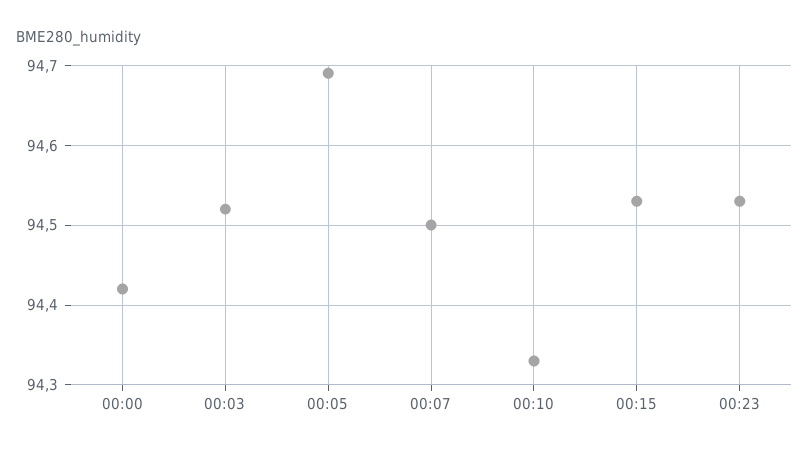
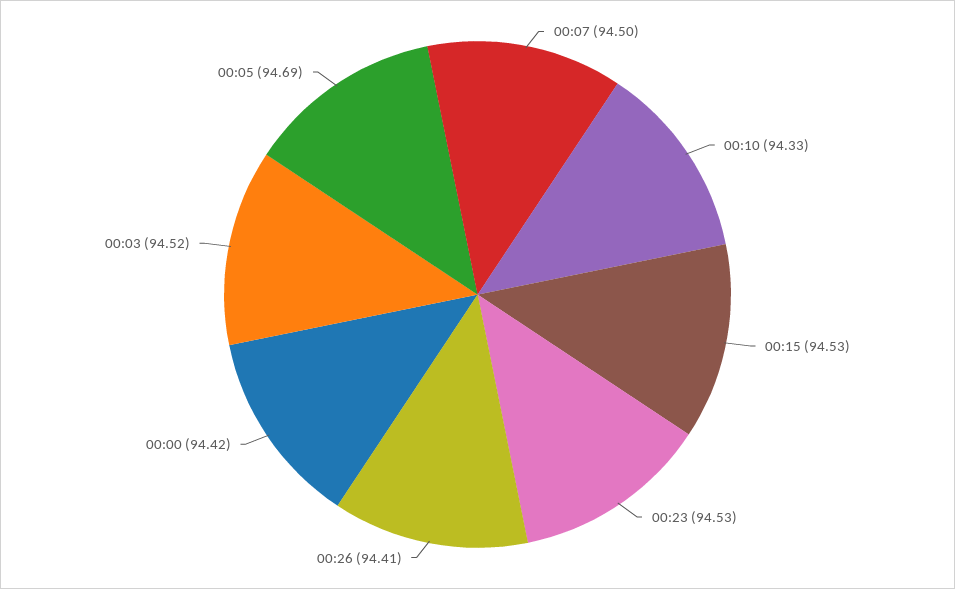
00:26: none -> 94.41

